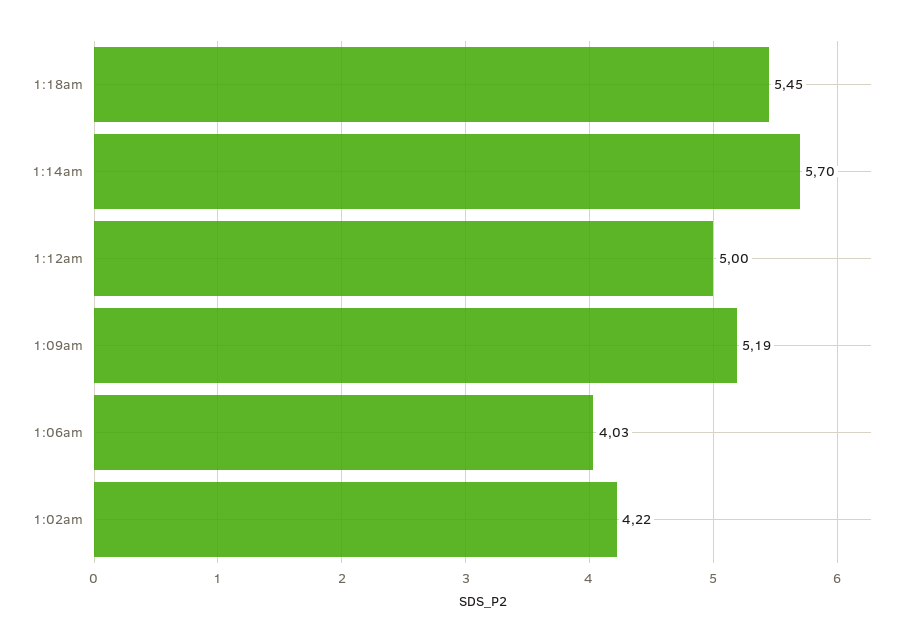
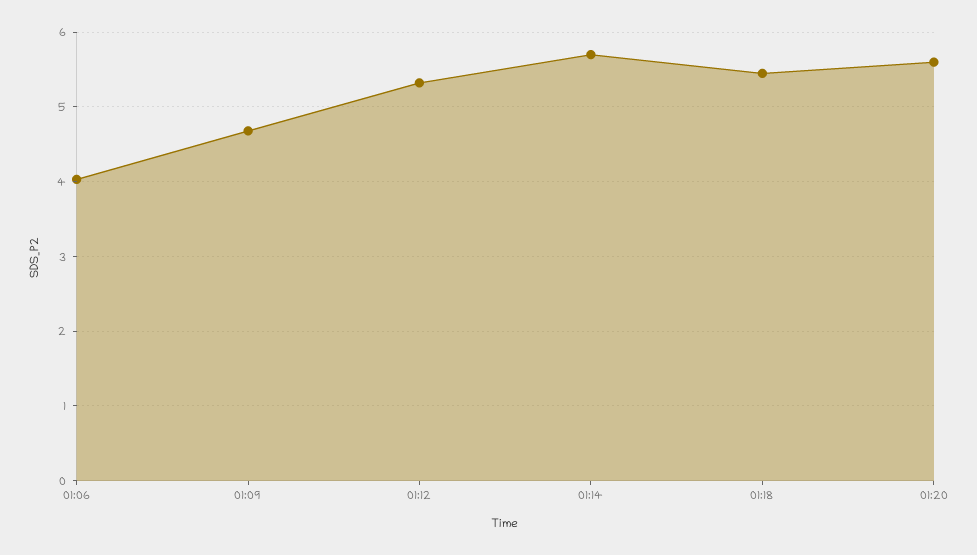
1:12am: 5 -> 5.3
1:09am: 5.19 -> 4.7
1:02am: 4.22 -> none
01:20: none -> 5.6

